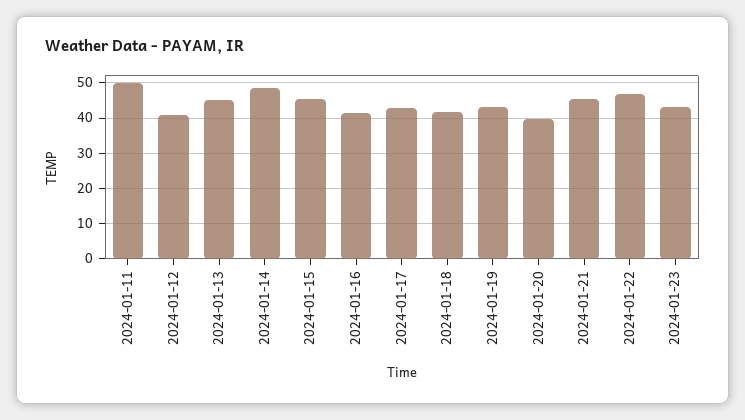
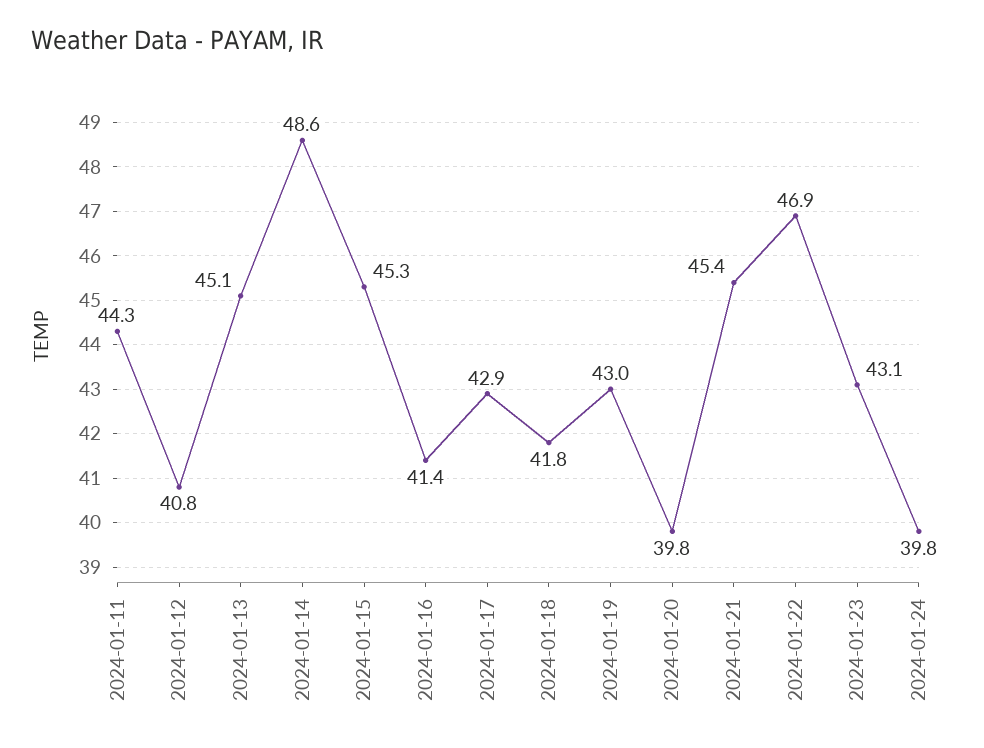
2024-01-11: 50 -> 44.3
2024-01-24: none -> 39.8

